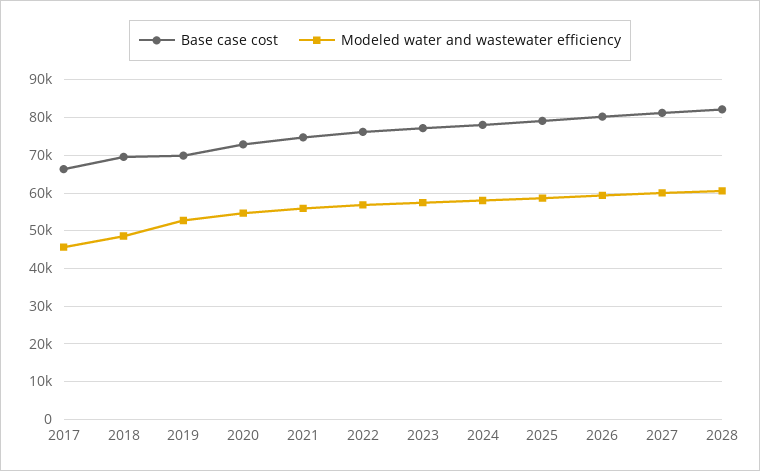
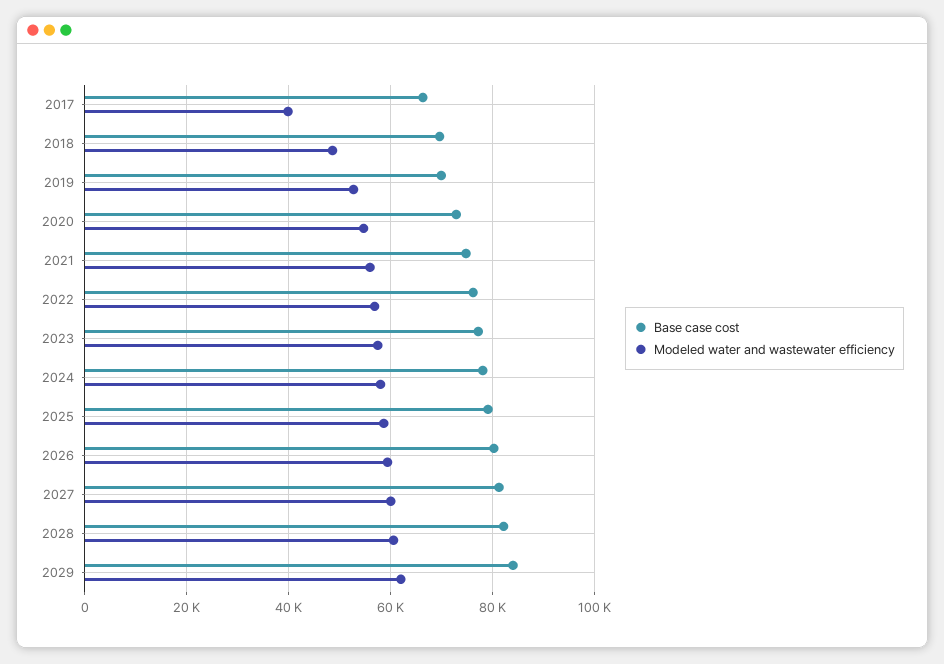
Modeled water and wastewater efficiency, 2017: 46000 -> 40000
Base case cost, 2029: none -> 84000
Modeled water and wastewater efficiency, 2029: none -> 62000

